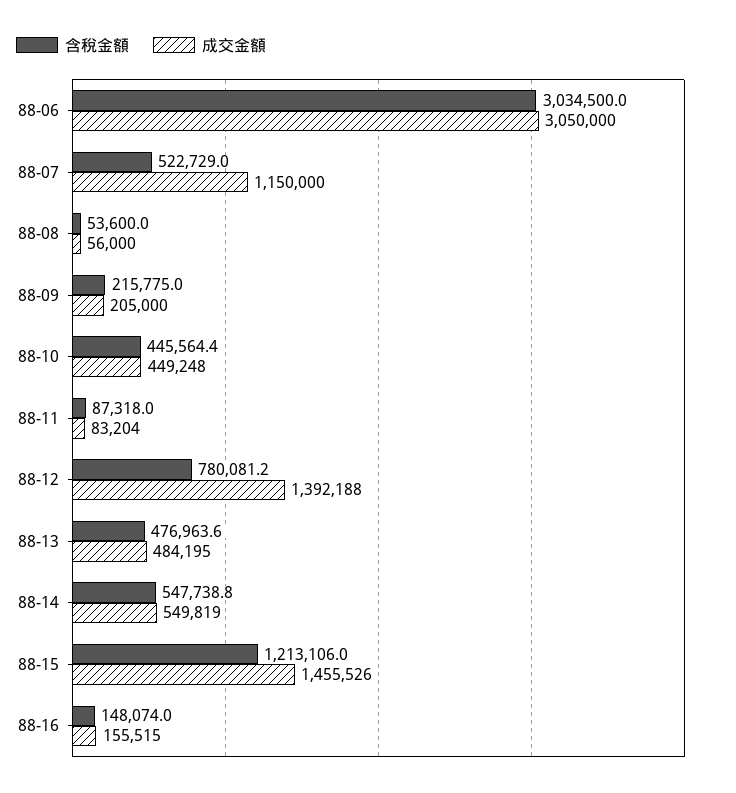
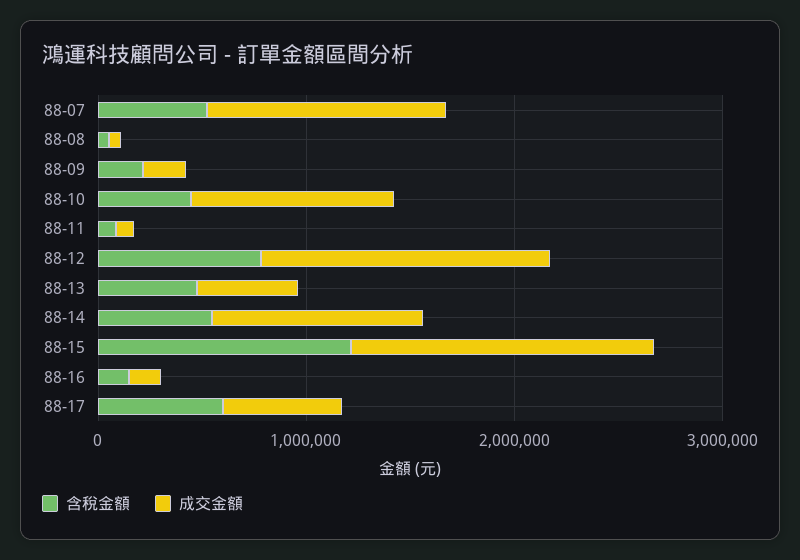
含稅金額, 88-06: 3034500 -> none
成交金額, 88-06: 3050000 -> none
成交金額, 88-10: 449248 -> 1000000
成交金額, 88-14: 549819 -> 1000000
含稅金額, 88-17: none -> 600000
成交金額, 88-17: none -> 600000

